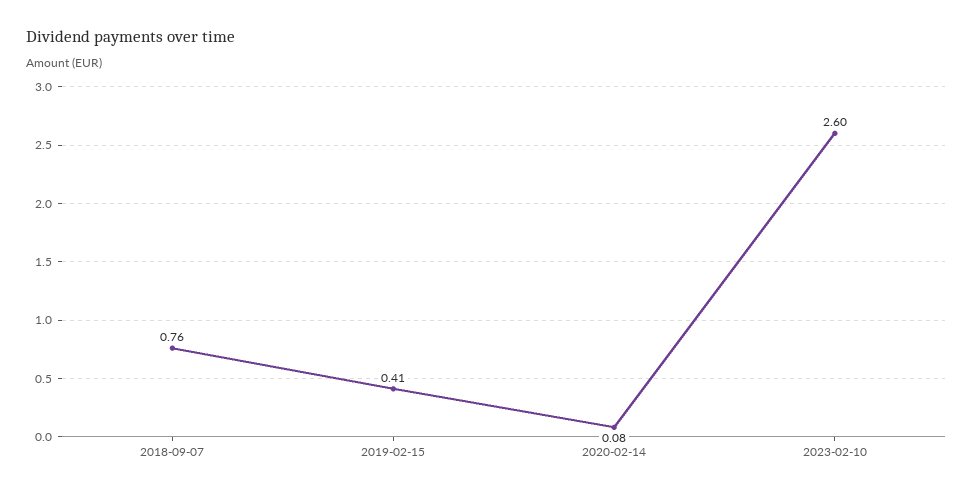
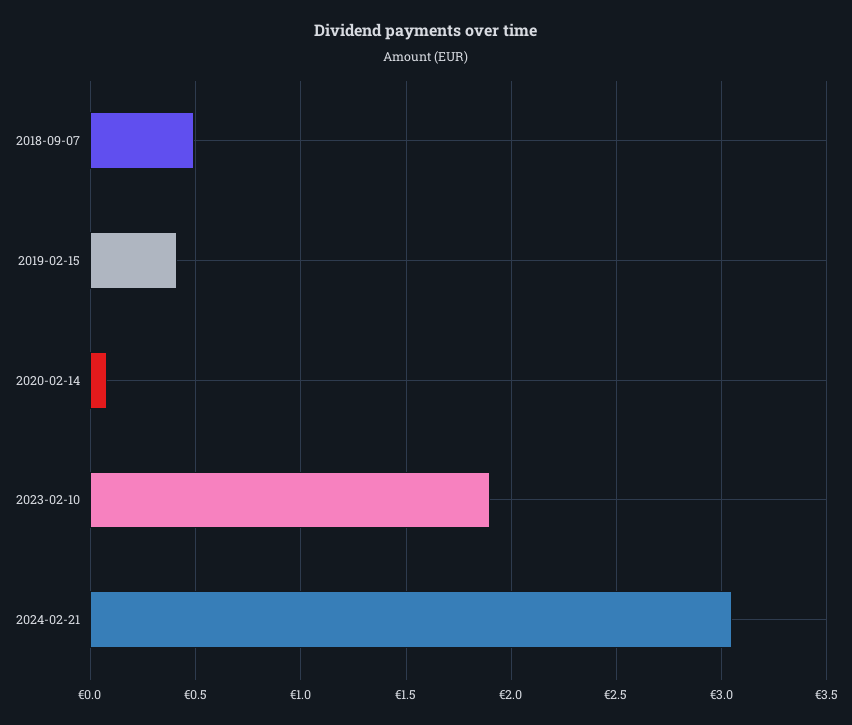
2018-09-07: 0.76 -> 0.5
2023-02-10: 2.6 -> 1.9
2024-02-21: none -> 3.05

